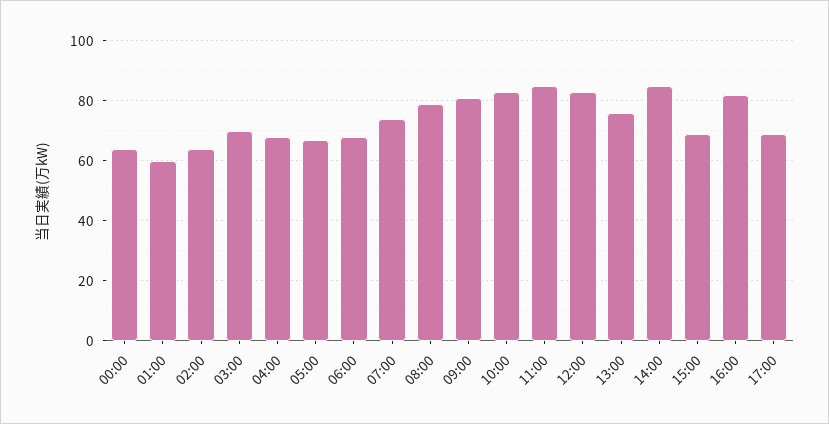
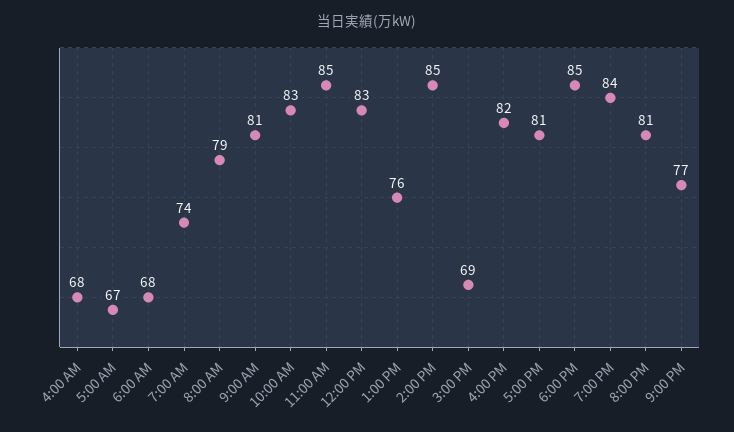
00:00: 65 -> none
01:00: 60 -> none
02:00: 65 -> none
03:00: 70 -> none
17:00: 70 -> 81
6:00 PM: none -> 85
7:00 PM: none -> 84
8:00 PM: none -> 81
9:00 PM: none -> 77

